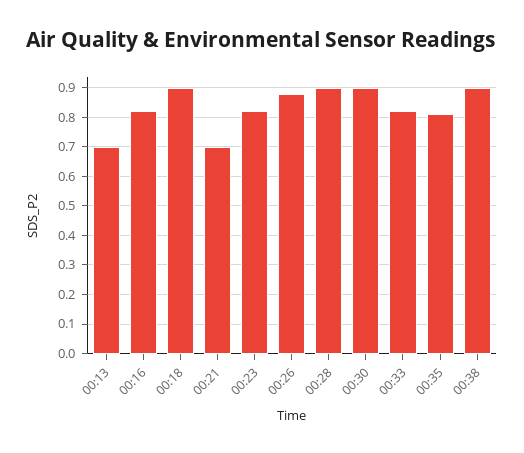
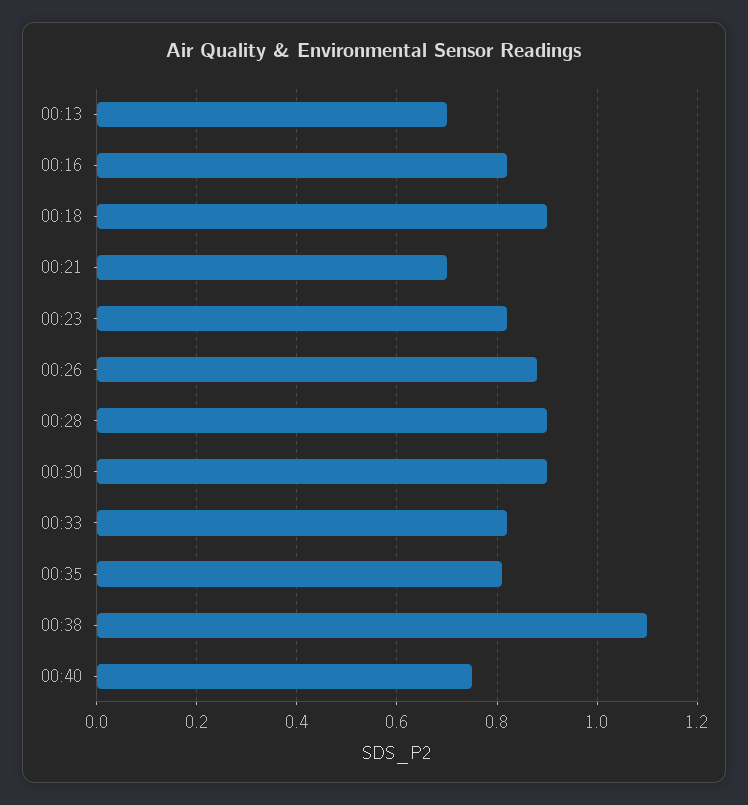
00:38: 0.9 -> 1.1
00:40: none -> 0.75

